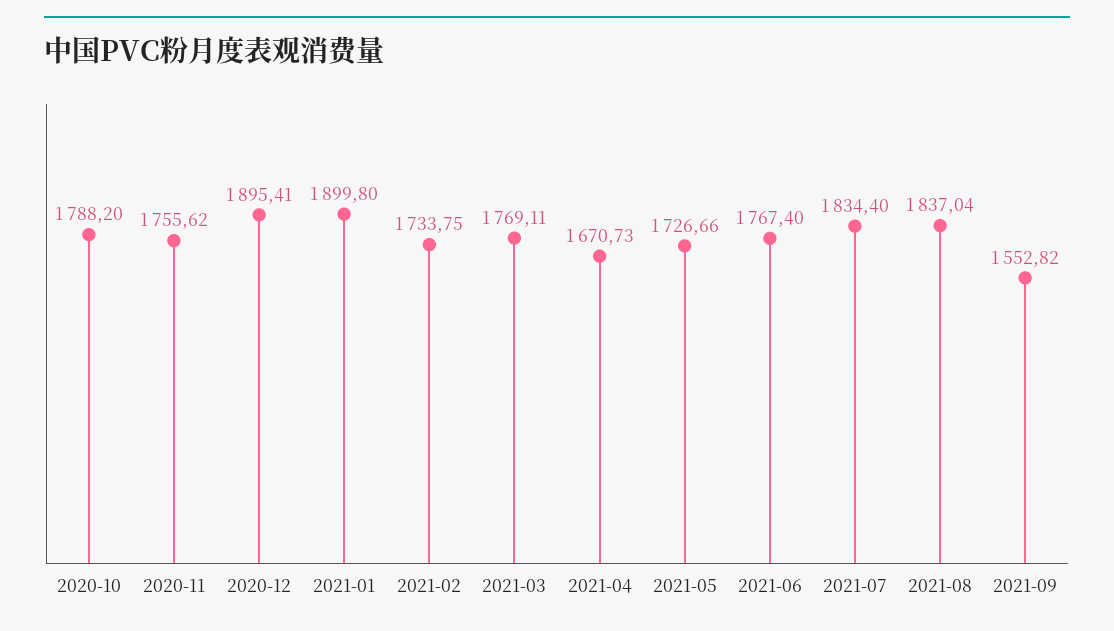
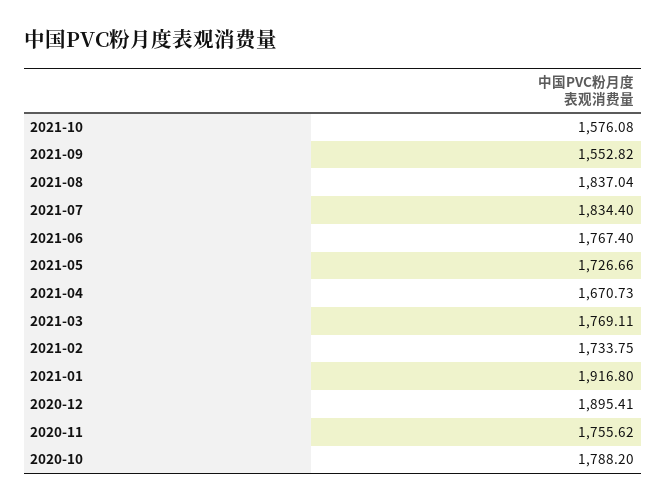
2021-01: 1899.8 -> 1916.8
2021-10: none -> 1576.08

